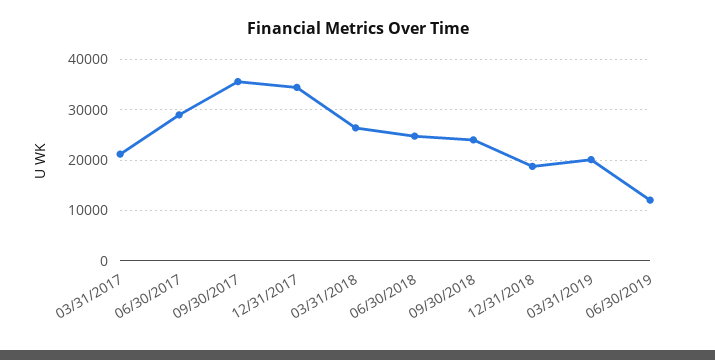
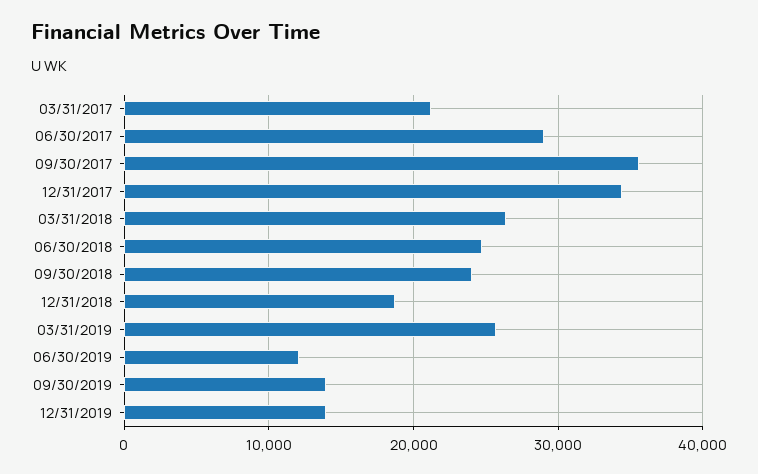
03/31/2019: 20000 -> 26000
09/30/2019: none -> 14000
12/31/2019: none -> 14000

